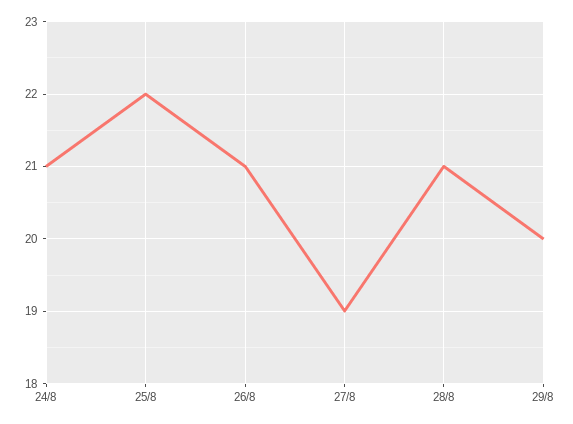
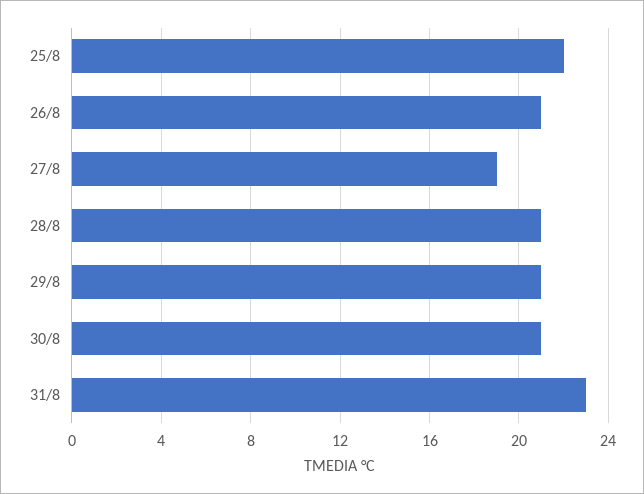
24/8: 21 -> none
29/8: 20 -> 21
30/8: none -> 21
31/8: none -> 23

